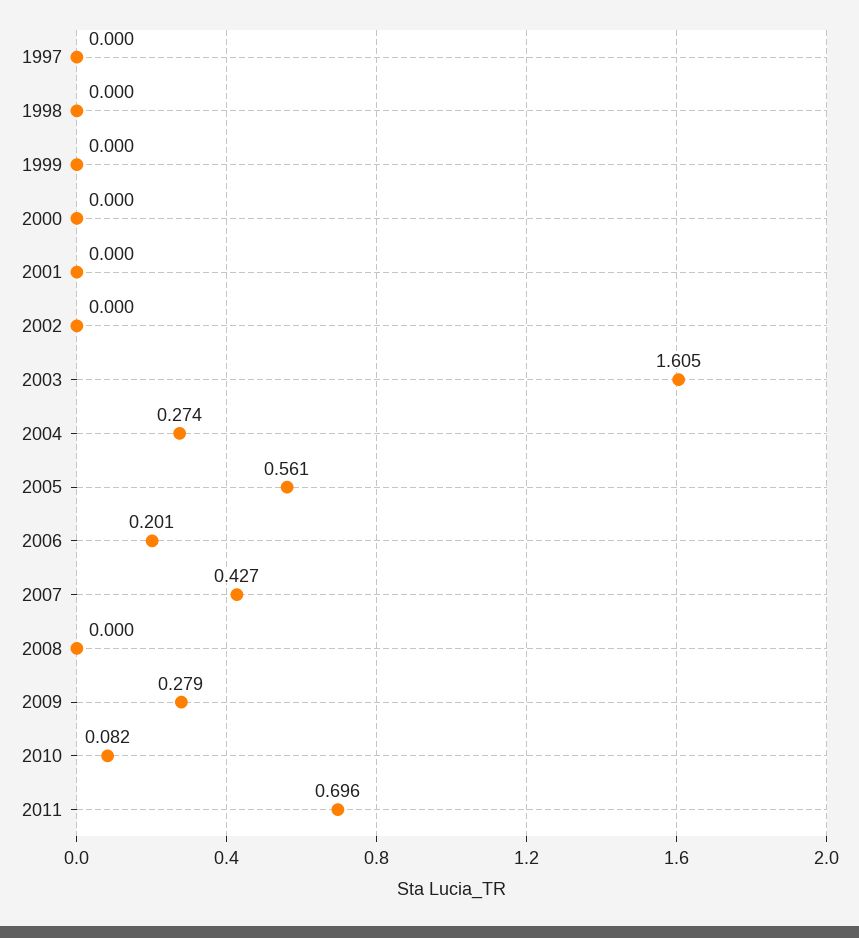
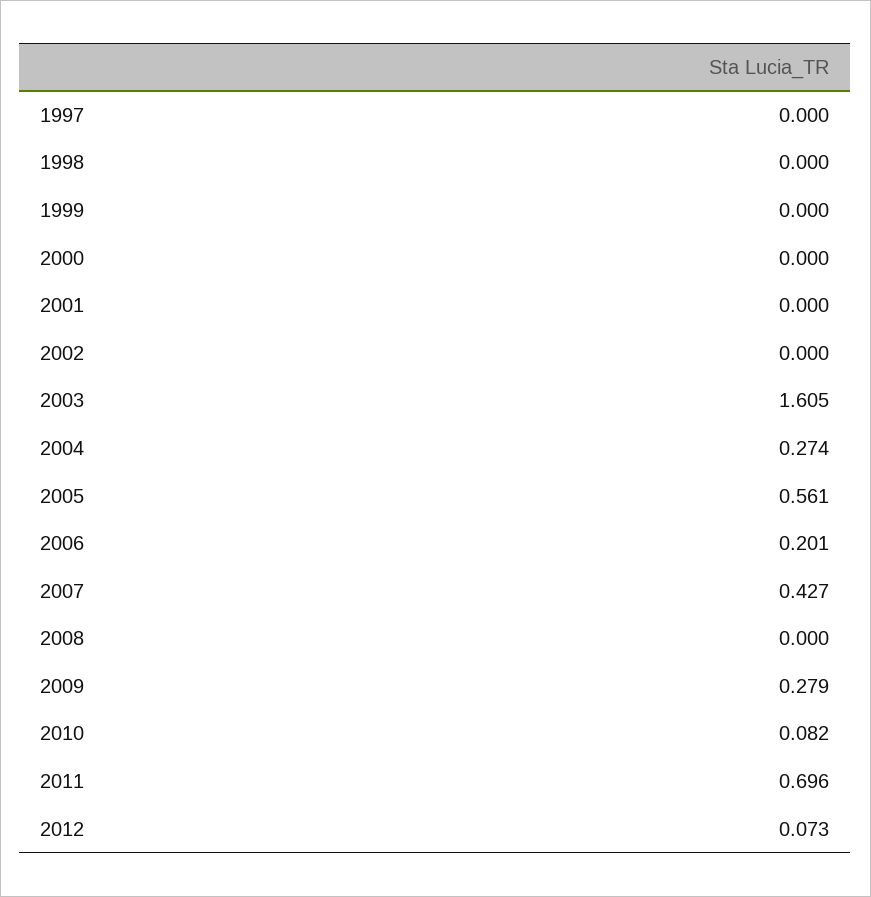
2012: none -> 0.073

